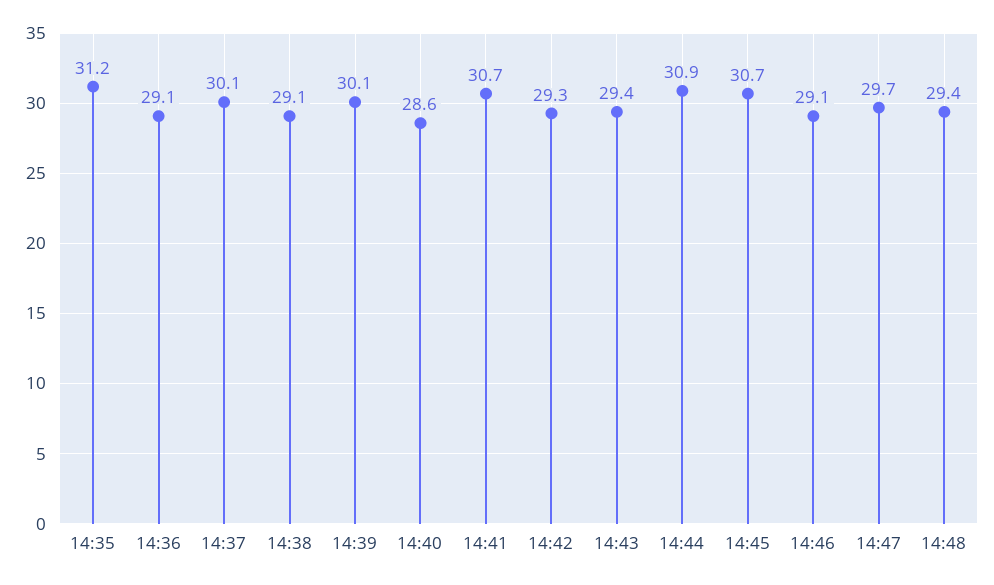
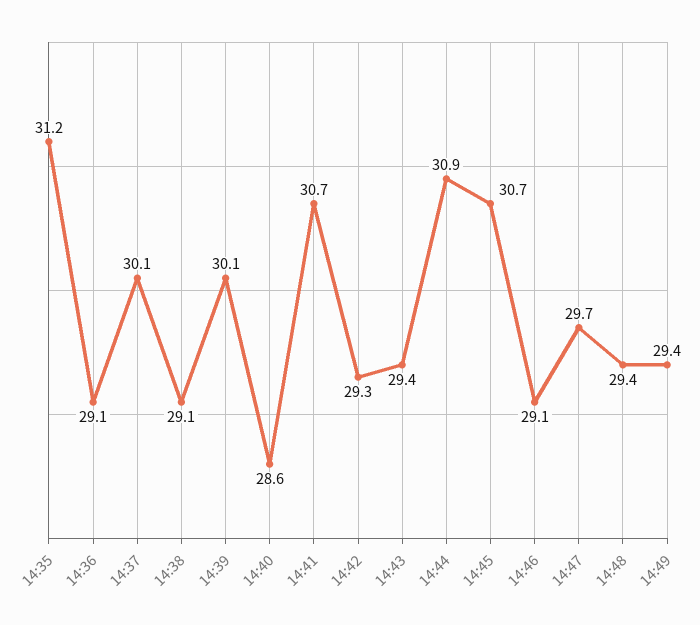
14:49: none -> 29.4

